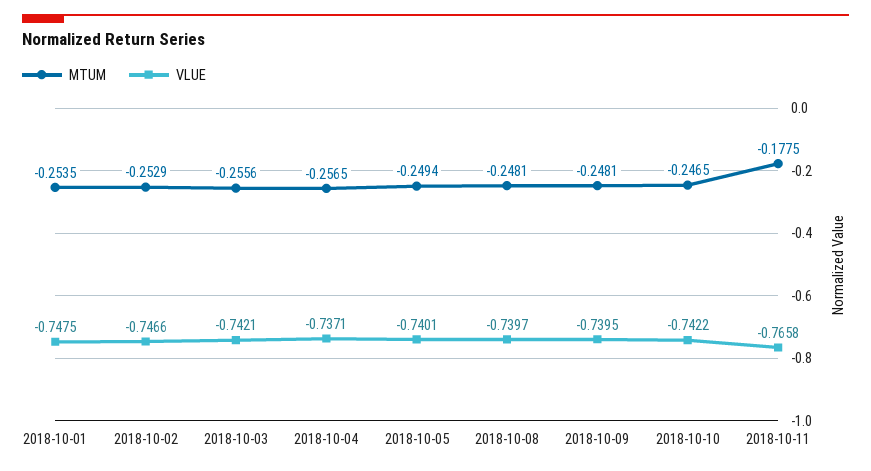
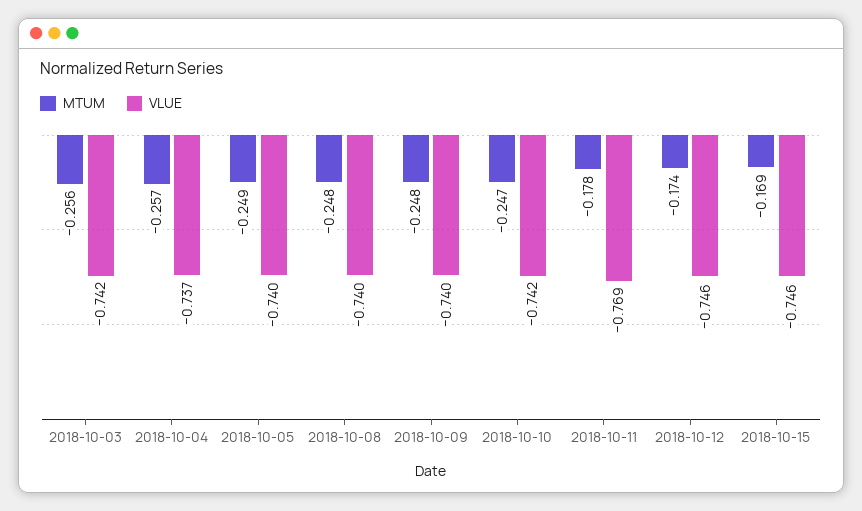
MTUM, 2018-10-01: -0.2535 -> none
VLUE, 2018-10-01: -0.7475 -> none
MTUM, 2018-10-02: -0.2529 -> none
VLUE, 2018-10-02: -0.7466 -> none
VLUE, 2018-10-11: -0.7658 -> -0.769
MTUM, 2018-10-12: none -> -0.174
VLUE, 2018-10-12: none -> -0.746
MTUM, 2018-10-15: none -> -0.169
VLUE, 2018-10-15: none -> -0.746

